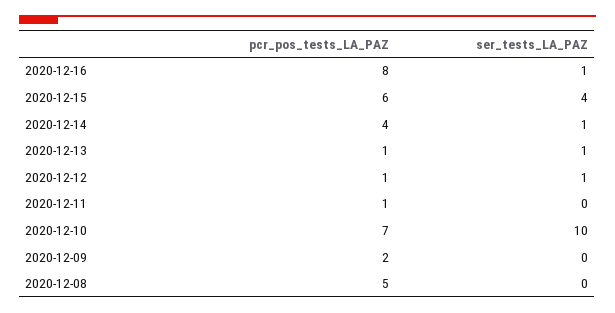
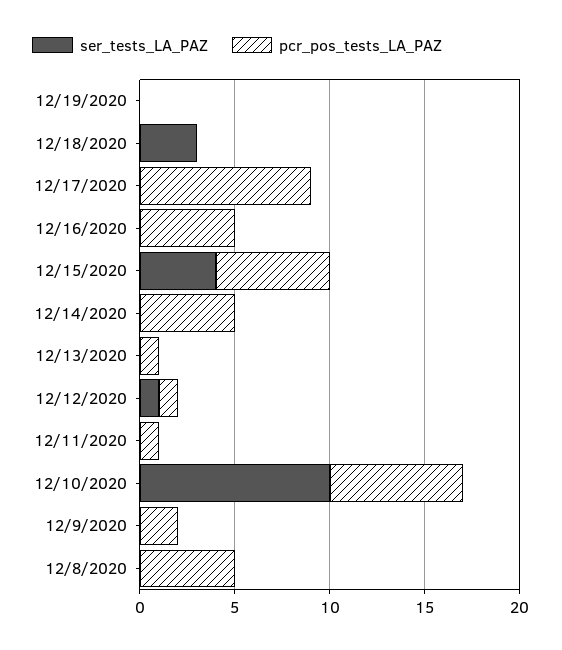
pcr_pos_tests_LA_PAZ, 2020-12-16: 8 -> 5
ser_tests_LA_PAZ, 2020-12-16: 1 -> 0
pcr_pos_tests_LA_PAZ, 2020-12-14: 4 -> 5
ser_tests_LA_PAZ, 2020-12-14: 1 -> 0
ser_tests_LA_PAZ, 2020-12-13: 1 -> 0
ser_tests_LA_PAZ, 12/19/2020: none -> 0
pcr_pos_tests_LA_PAZ, 12/19/2020: none -> 0
ser_tests_LA_PAZ, 12/18/2020: none -> 3
pcr_pos_tests_LA_PAZ, 12/18/2020: none -> 0
ser_tests_LA_PAZ, 12/17/2020: none -> 0
pcr_pos_tests_LA_PAZ, 12/17/2020: none -> 9

